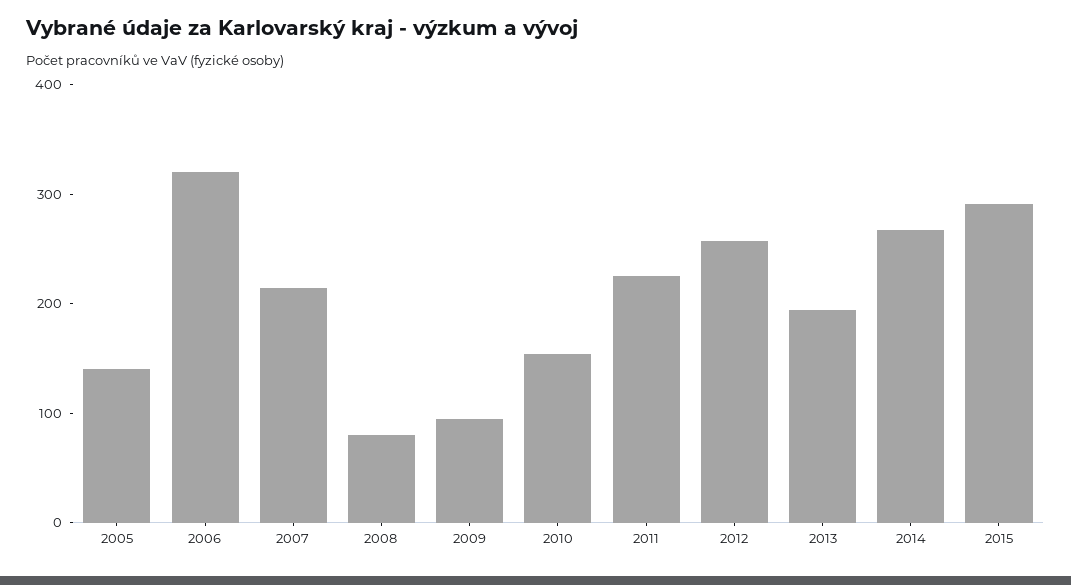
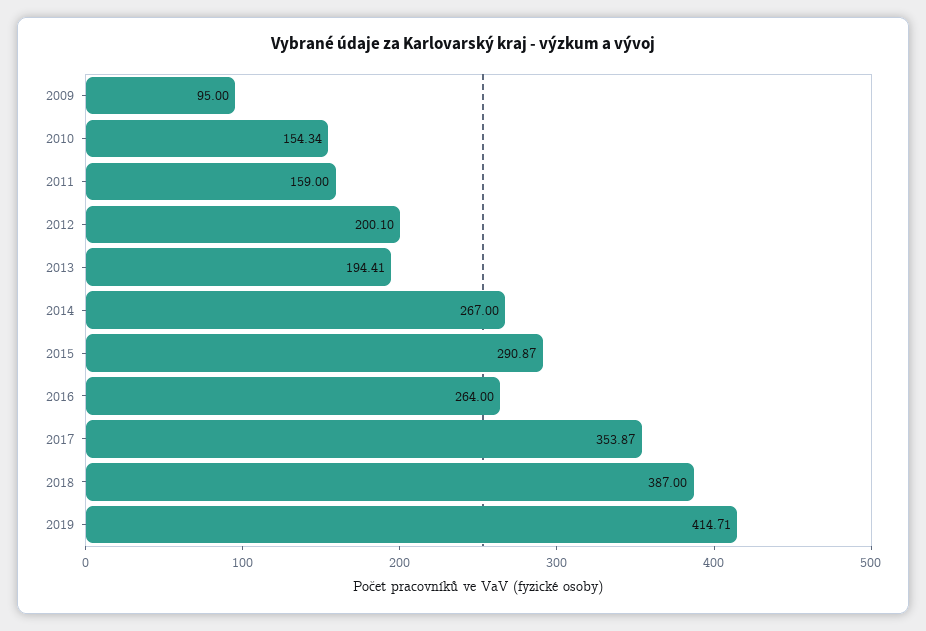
2005: 140 -> none
2006: 320 -> none
2007: 220 -> none
2008: 80 -> none
2011: 220 -> 159
2012: 260 -> 200.1
2016: none -> 264
2017: none -> 353.87
2018: none -> 387
2019: none -> 414.71

